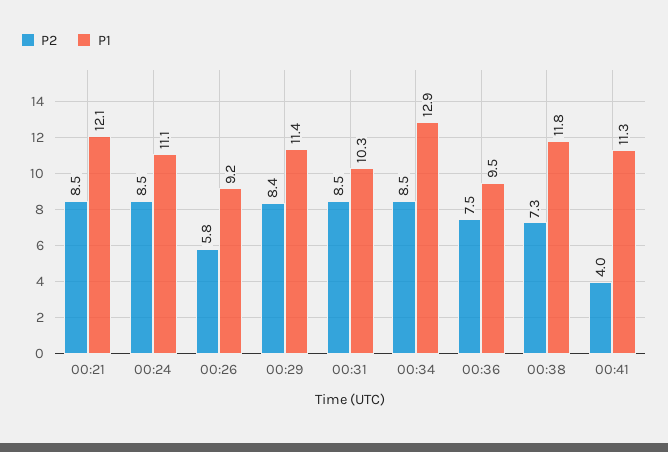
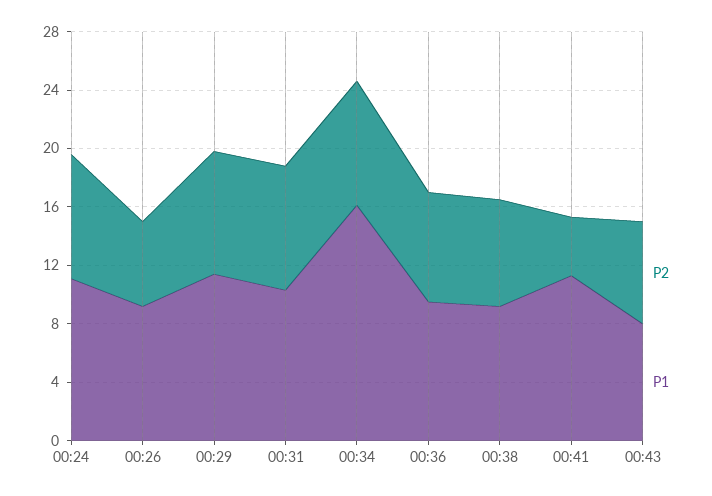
P2, 00:21: 8.5 -> none
P1, 00:21: 12.1 -> none
P1, 00:34: 12.9 -> 16
P1, 00:38: 11.8 -> 9
P2, 00:43: none -> 7
P1, 00:43: none -> 8

